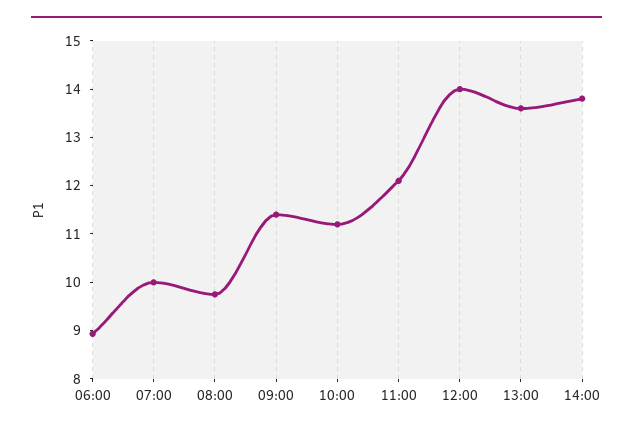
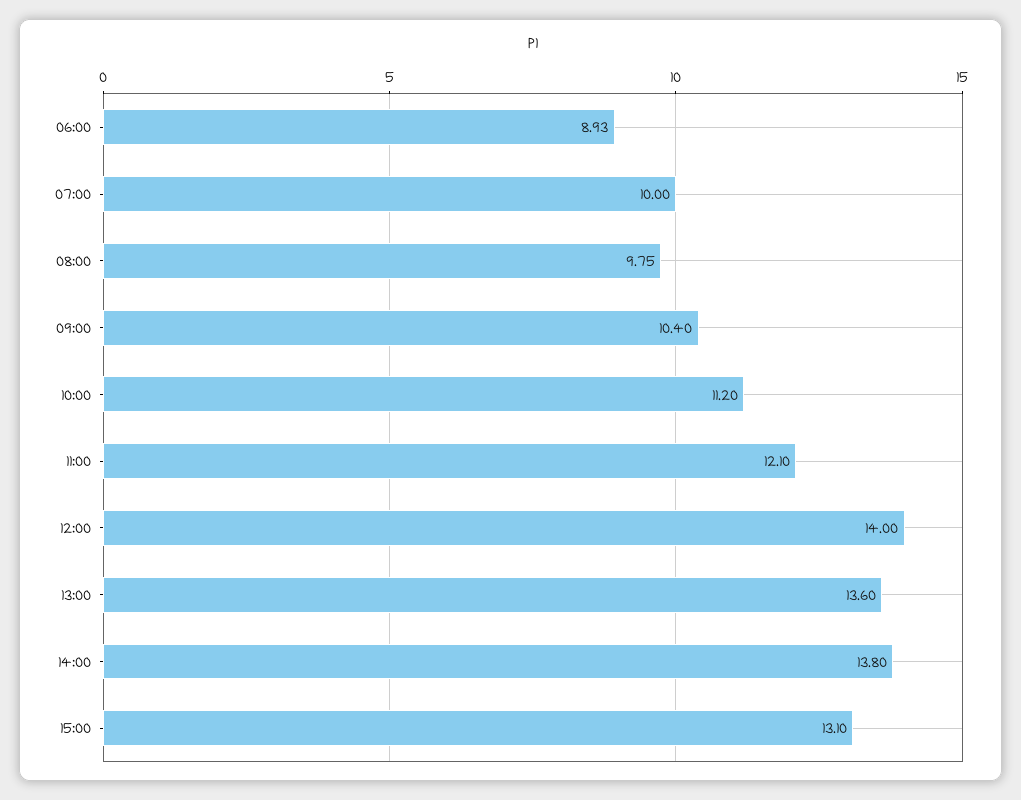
09:00: 11.4 -> 10.4
15:00: none -> 13.1

